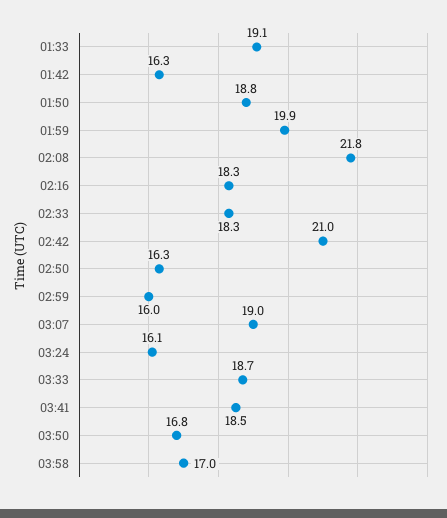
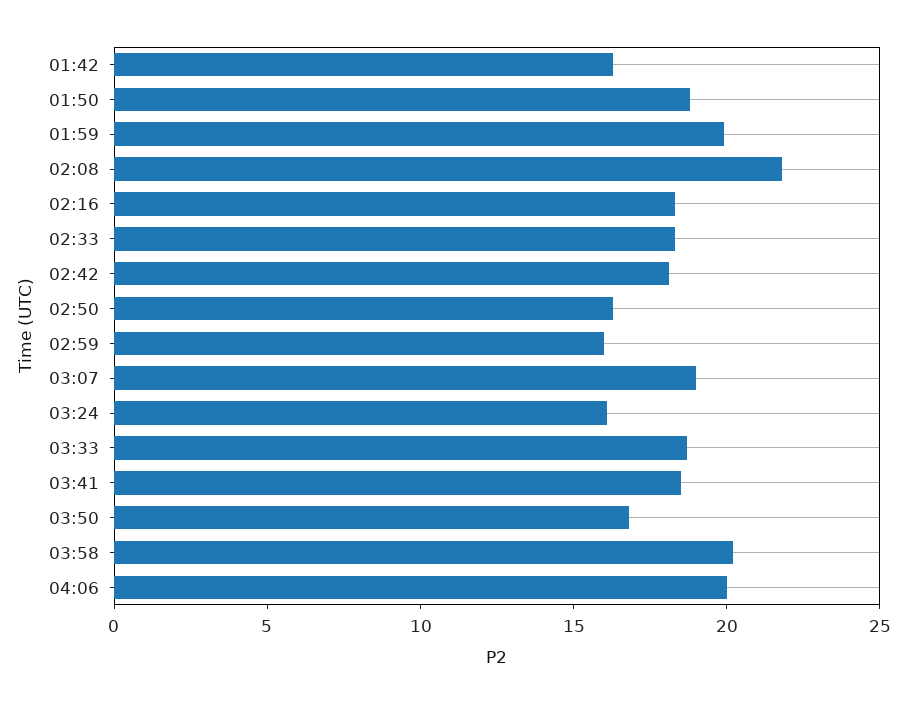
01:33: 19.1 -> none
02:42: 21 -> 18
03:58: 17 -> 20
04:06: none -> 20

